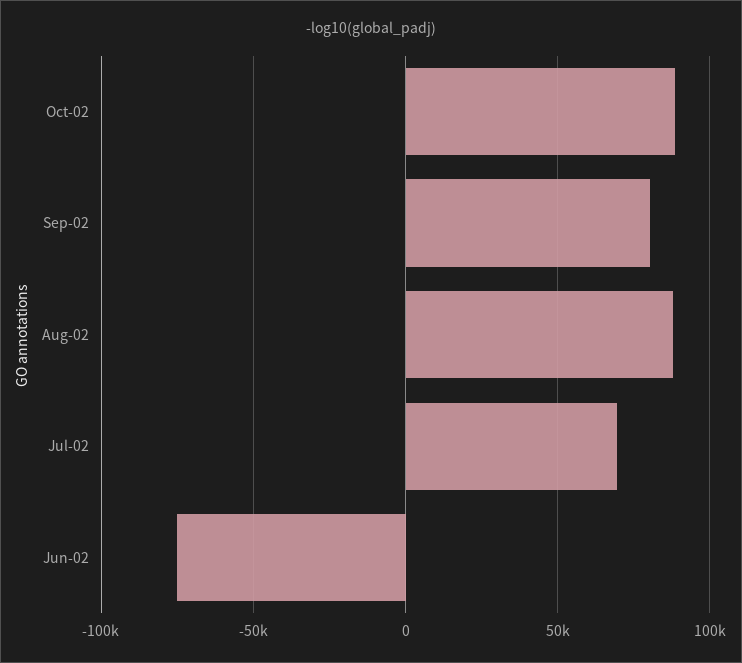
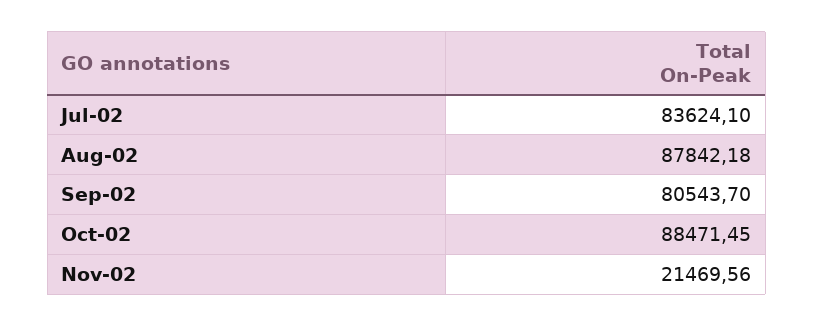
Jul-02: 70000 -> 83624.1
Jun-02: -75000 -> none
Nov-02: none -> 21469.56

